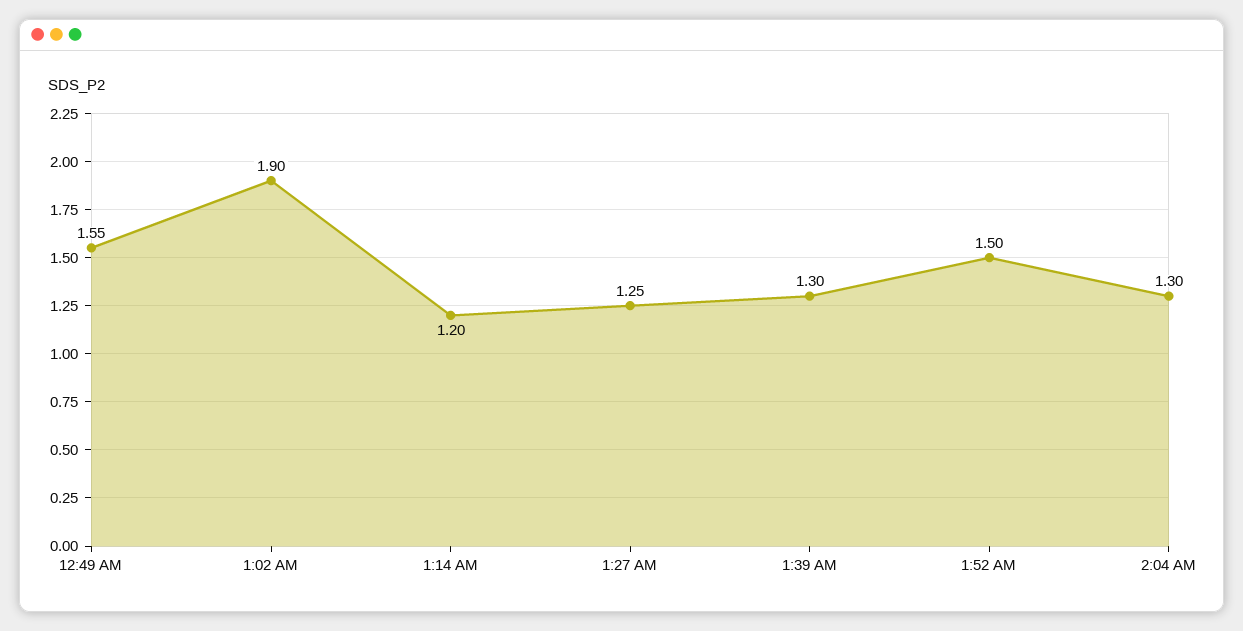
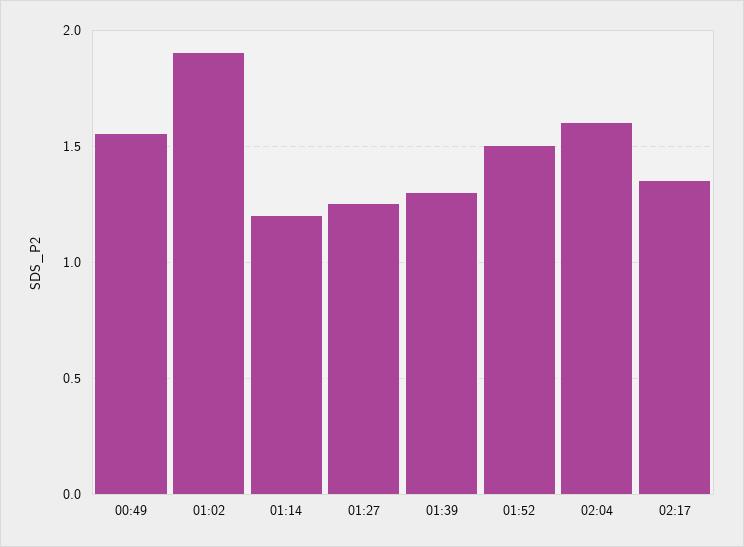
2:04 AM: 1.3 -> 1.6
02:17: none -> 1.35

